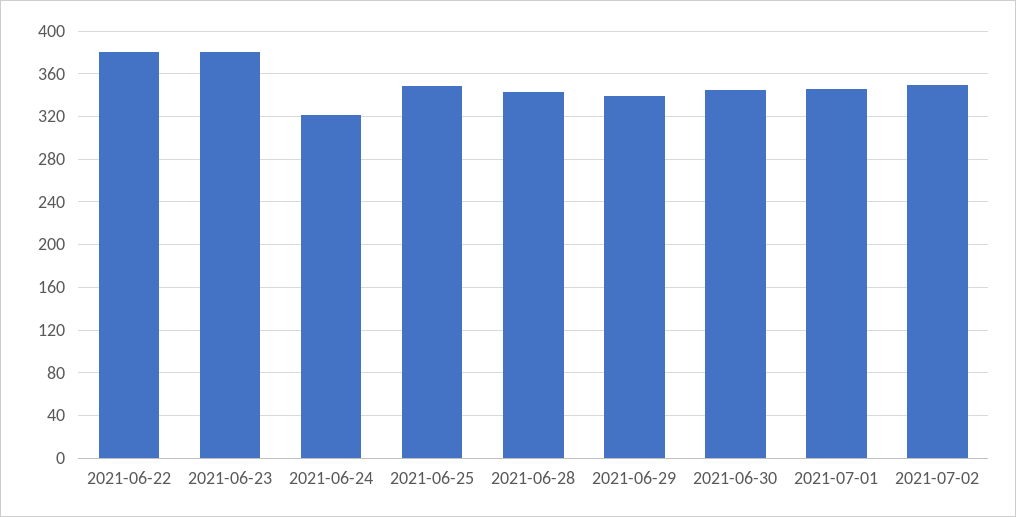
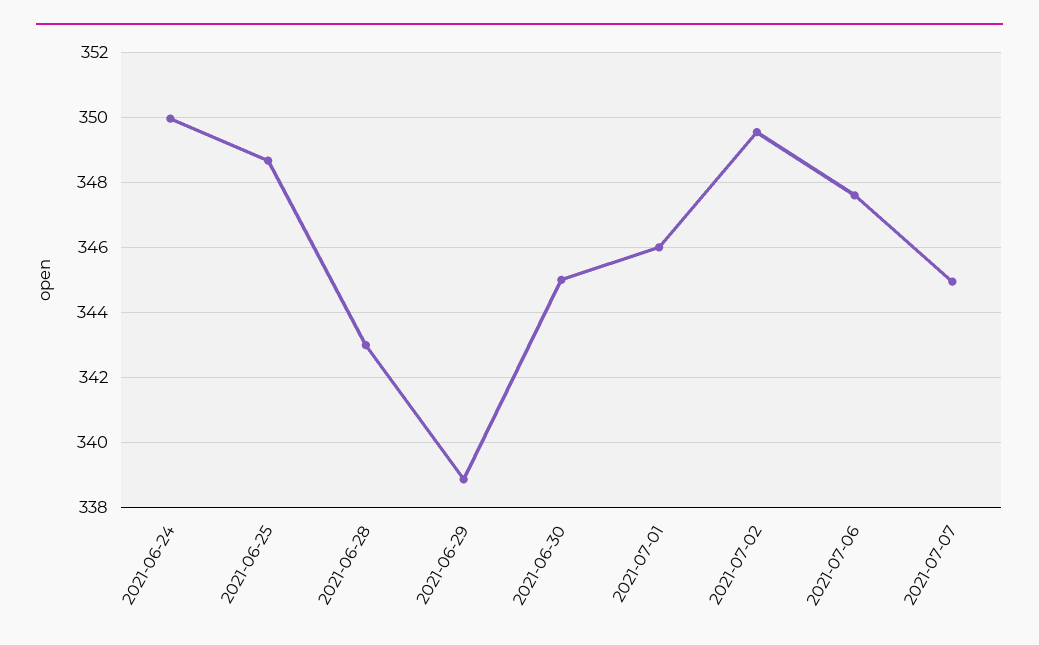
2021-06-22: 380 -> none
2021-06-23: 380 -> none
2021-06-24: 320 -> 350
2021-07-06: none -> 347.6
2021-07-07: none -> 345

